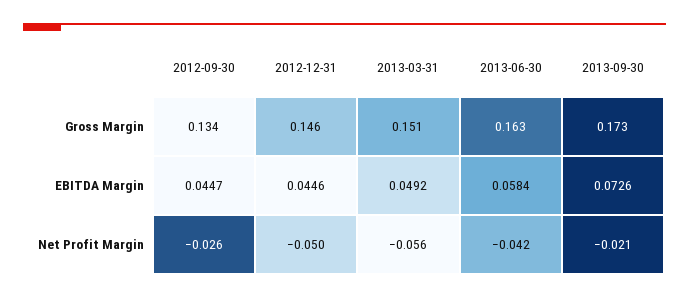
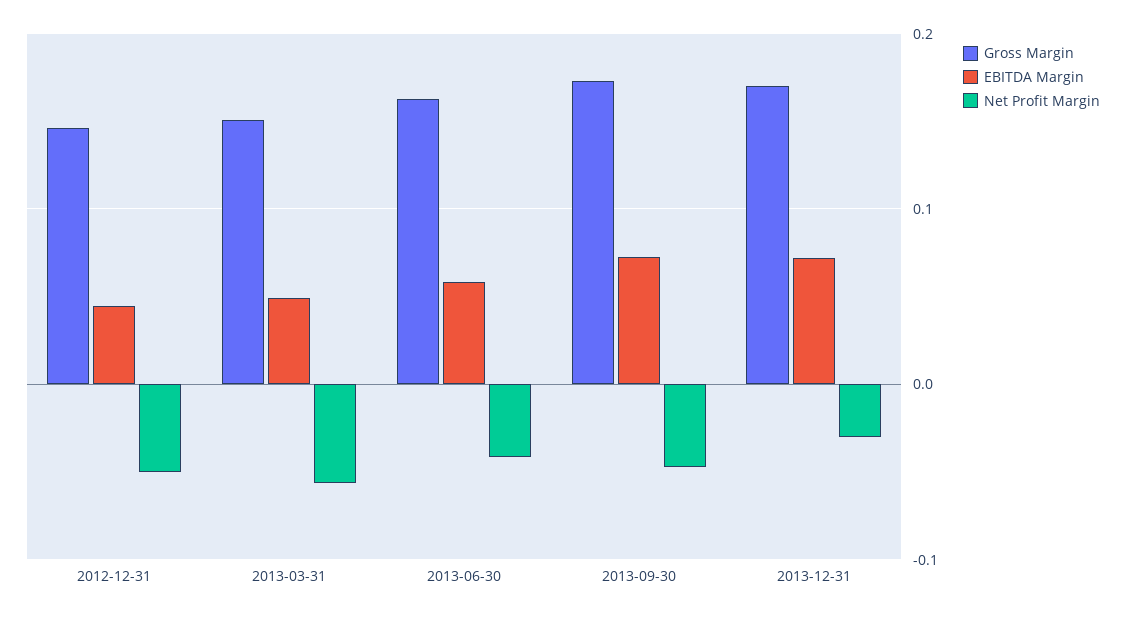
Gross Margin, 2012-09-30: 0.134 -> none
EBITDA Margin, 2012-09-30: 0.0447 -> none
Net Profit Margin, 2012-09-30: -0.026 -> none
Net Profit Margin, 2013-09-30: -0.021 -> -0.05
Gross Margin, 2013-12-31: none -> 0.17
EBITDA Margin, 2013-12-31: none -> 0.07
Net Profit Margin, 2013-12-31: none -> -0.03

